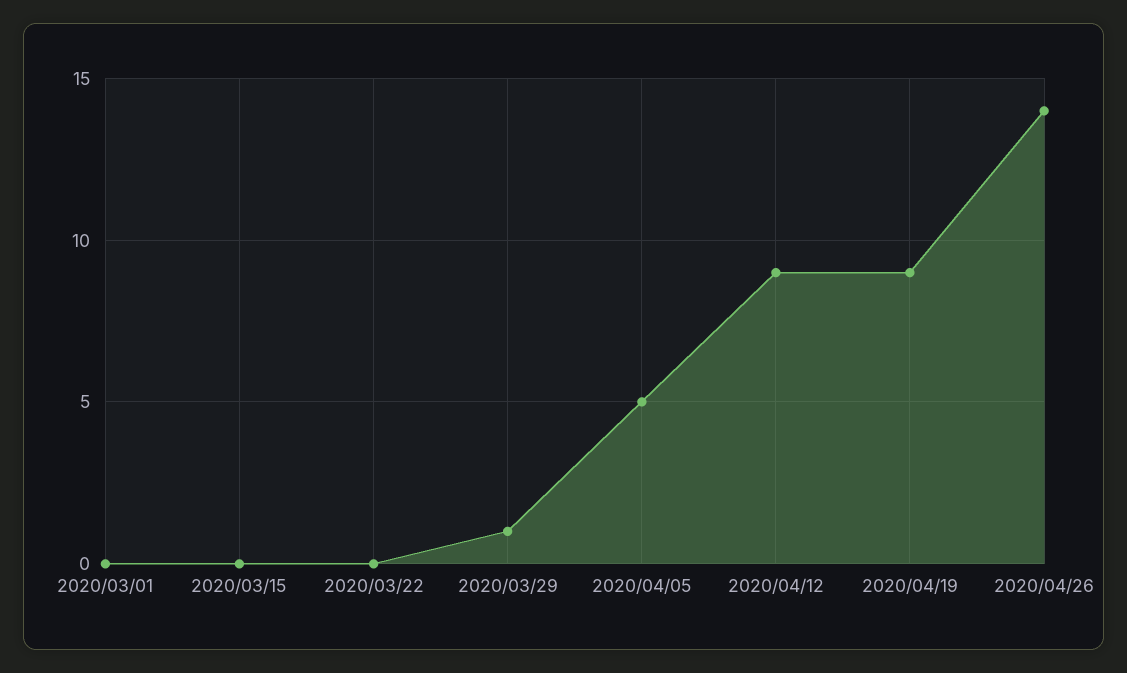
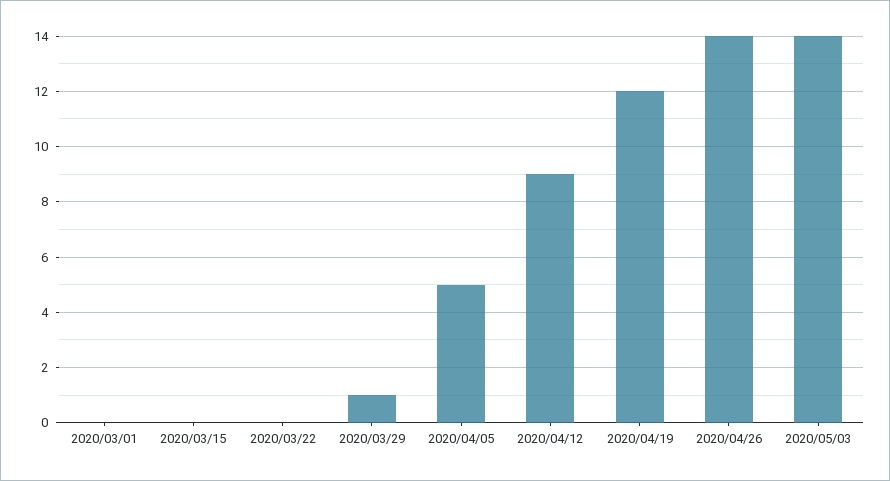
2020/04/19: 9 -> 12
2020/05/03: none -> 14

